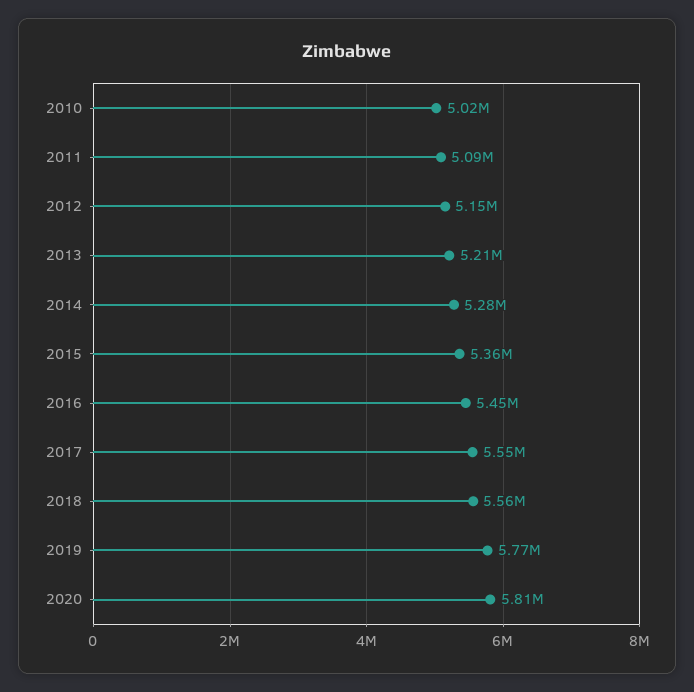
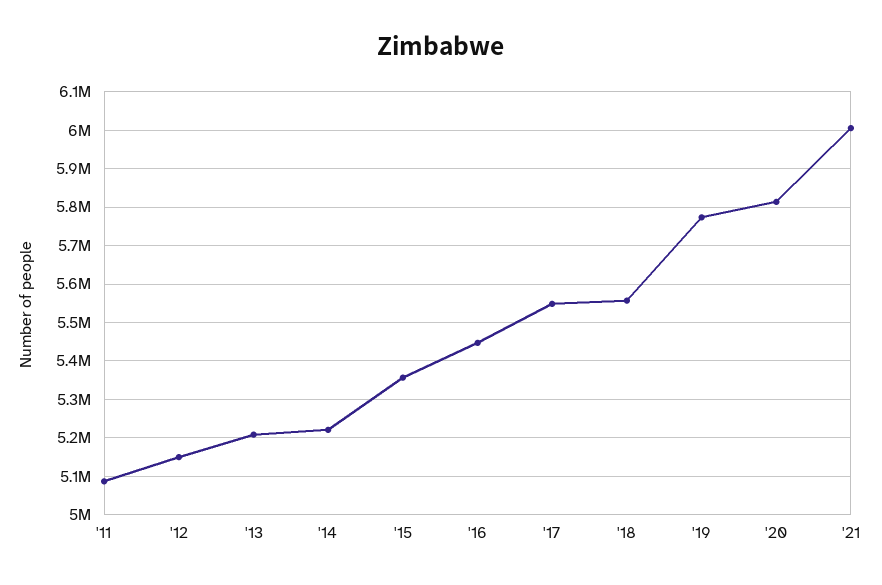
2010: 5020000 -> none
2014: 5280000 -> 5220000
'21: none -> 6000000

